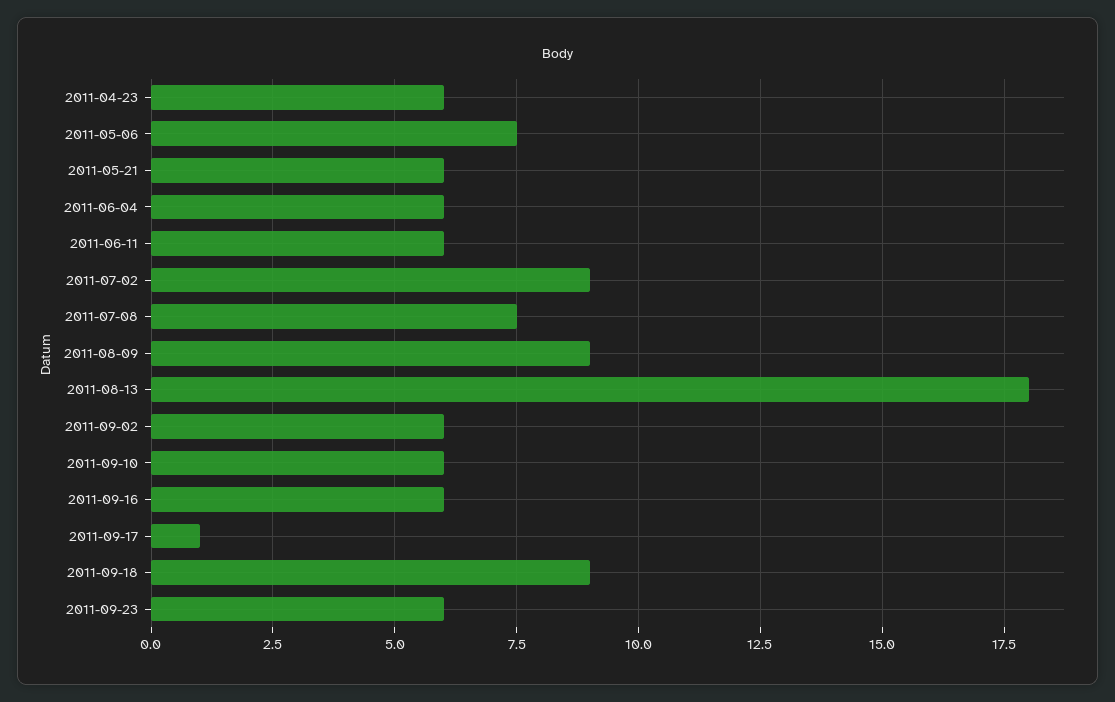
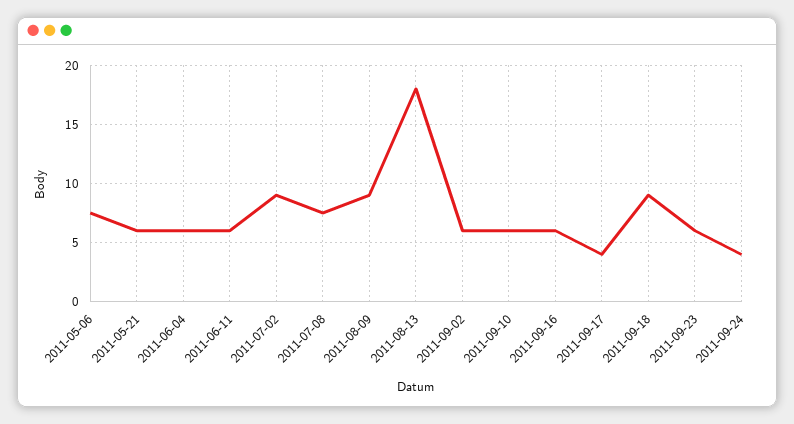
2011-04-23: 6 -> none
2011-09-17: 1 -> 4
2011-09-24: none -> 4

